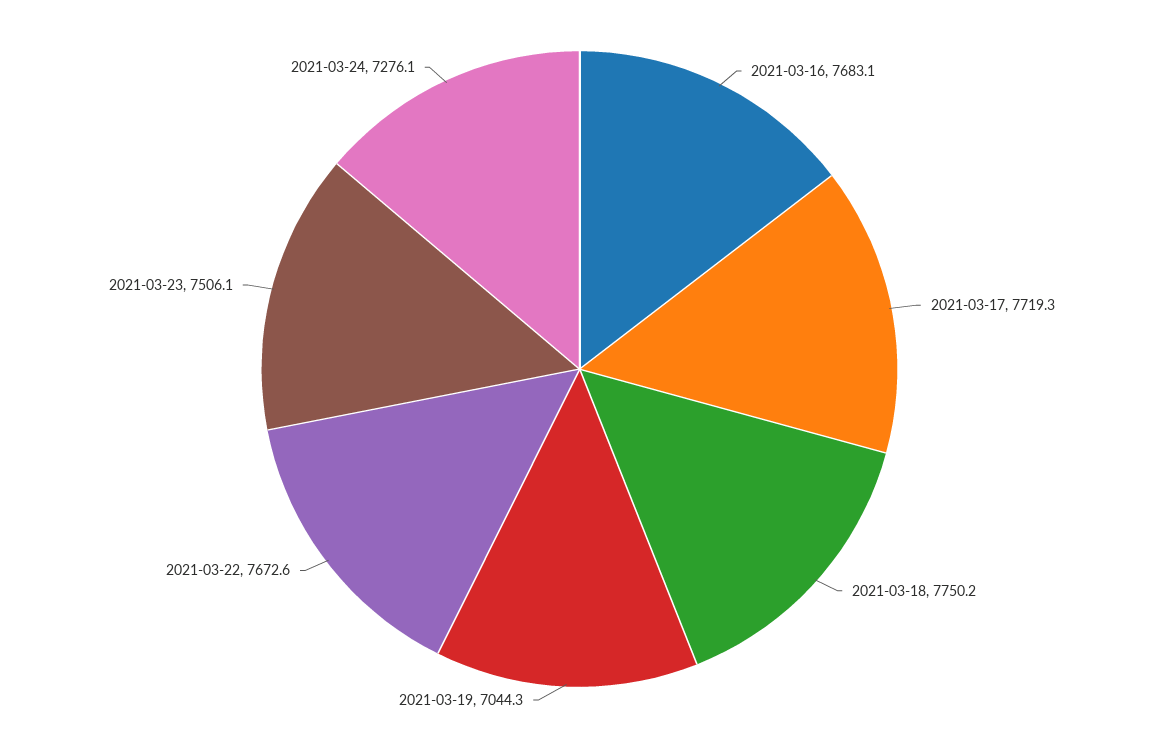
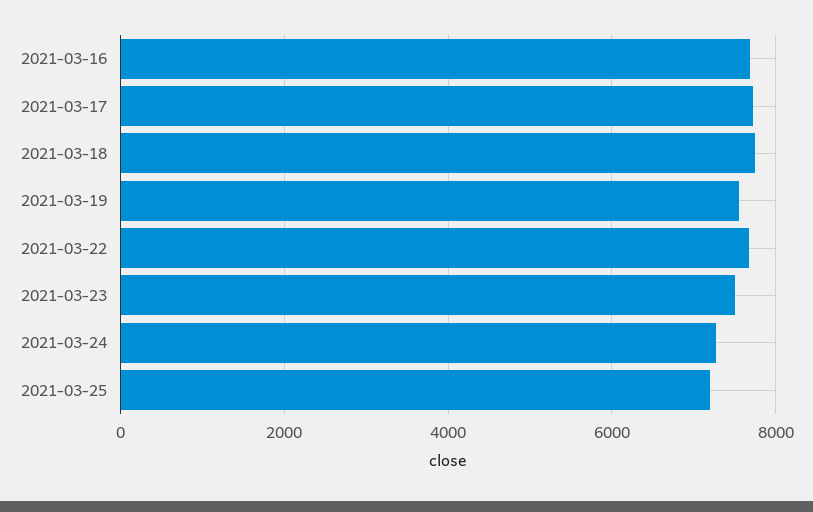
2021-03-19: 7044.3 -> 7600
2021-03-25: none -> 7200

